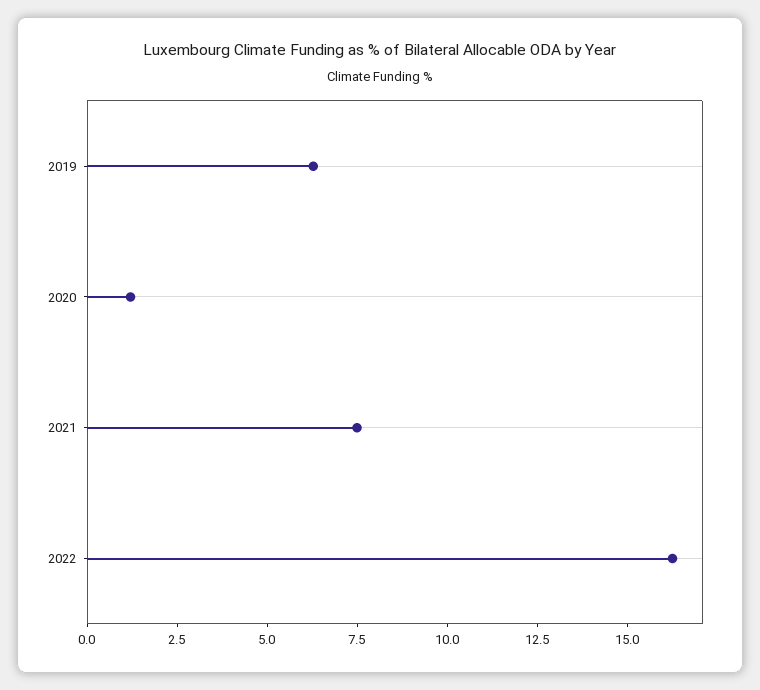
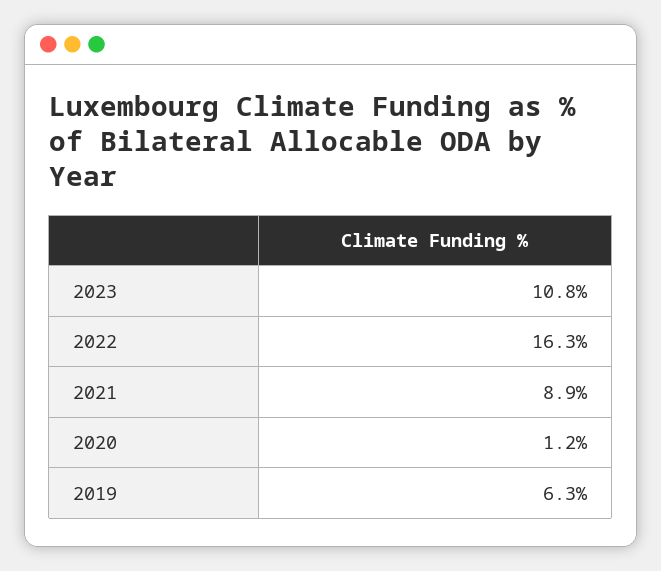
2021: 7.5 -> 8.9
2023: none -> 10.8

